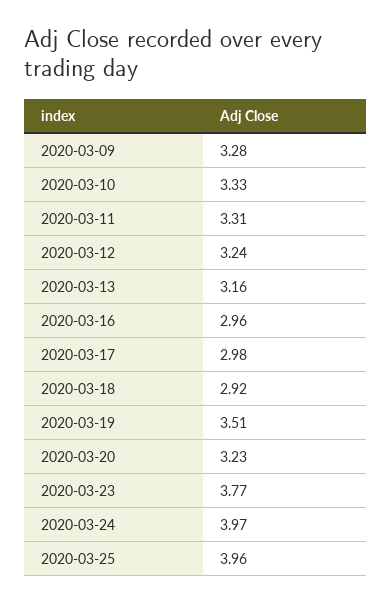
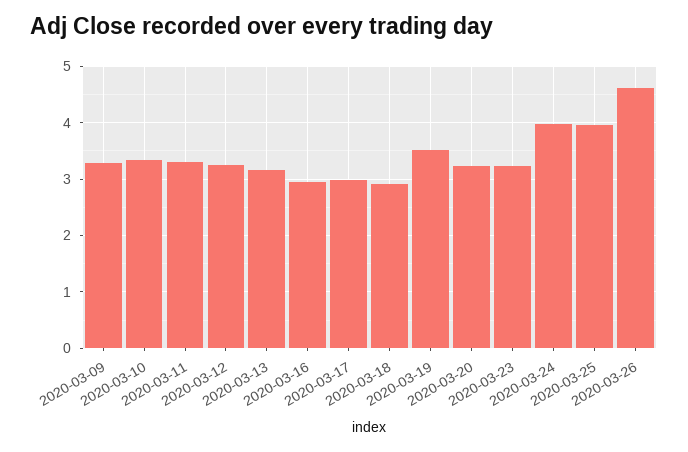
2020-03-23: 3.77 -> 3.2
2020-03-26: none -> 4.6

